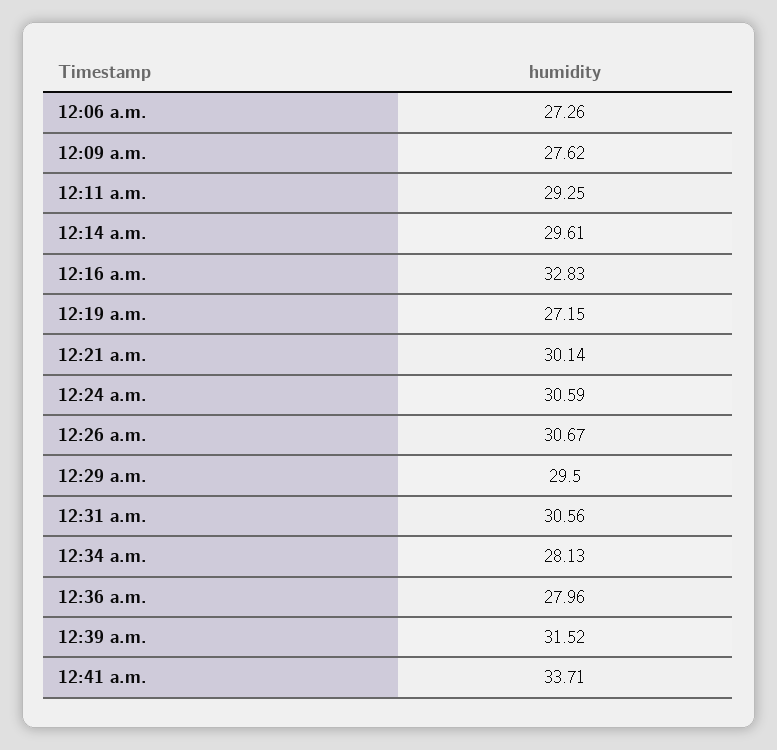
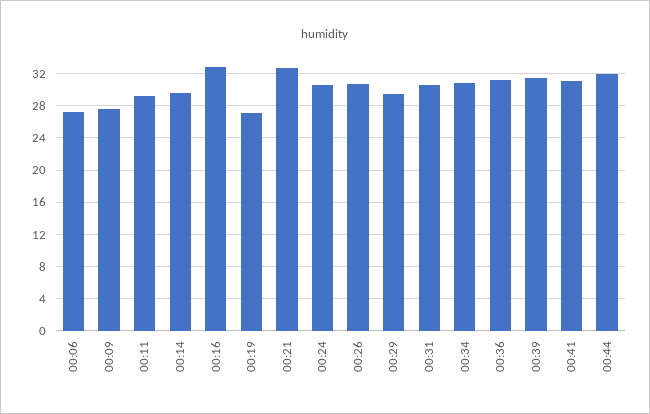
12:21 a.m.: 30.14 -> 33
12:34 a.m.: 28.13 -> 31
12:36 a.m.: 27.96 -> 31
12:41 a.m.: 33.71 -> 31
00:44: none -> 32

